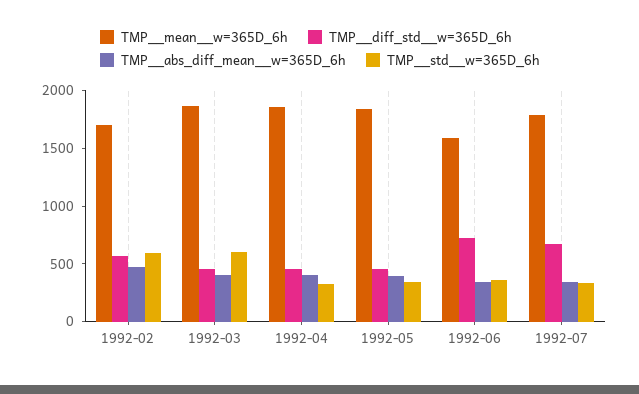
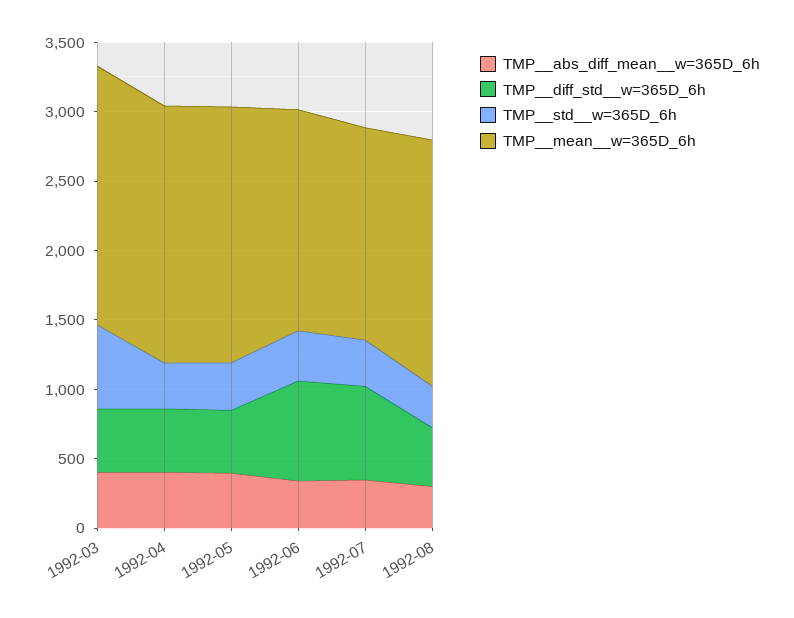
TMP__mean__w=365D_6h, 1992-02: 1700 -> none
TMP__diff_std__w=365D_6h, 1992-02: 600 -> none
TMP__abs_diff_mean__w=365D_6h, 1992-02: 500 -> none
TMP__std__w=365D_6h, 1992-02: 600 -> none
TMP__mean__w=365D_6h, 1992-07: 1800 -> 1500
TMP__abs_diff_mean__w=365D_6h, 1992-08: none -> 300
TMP__diff_std__w=365D_6h, 1992-08: none -> 400
TMP__std__w=365D_6h, 1992-08: none -> 300
TMP__mean__w=365D_6h, 1992-08: none -> 1800

